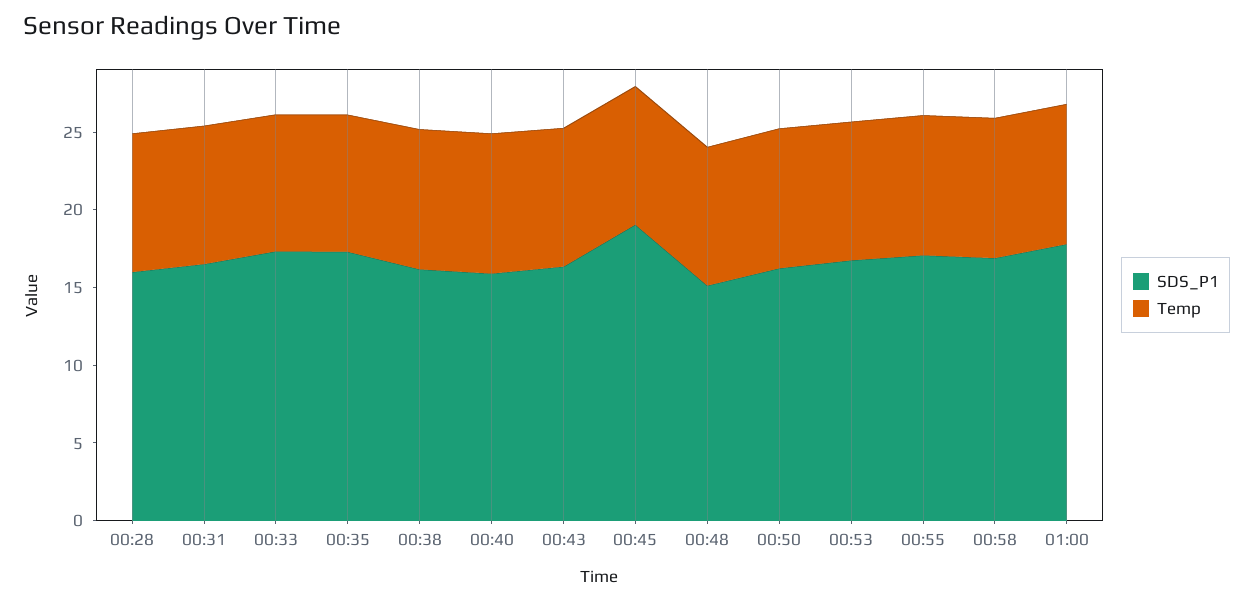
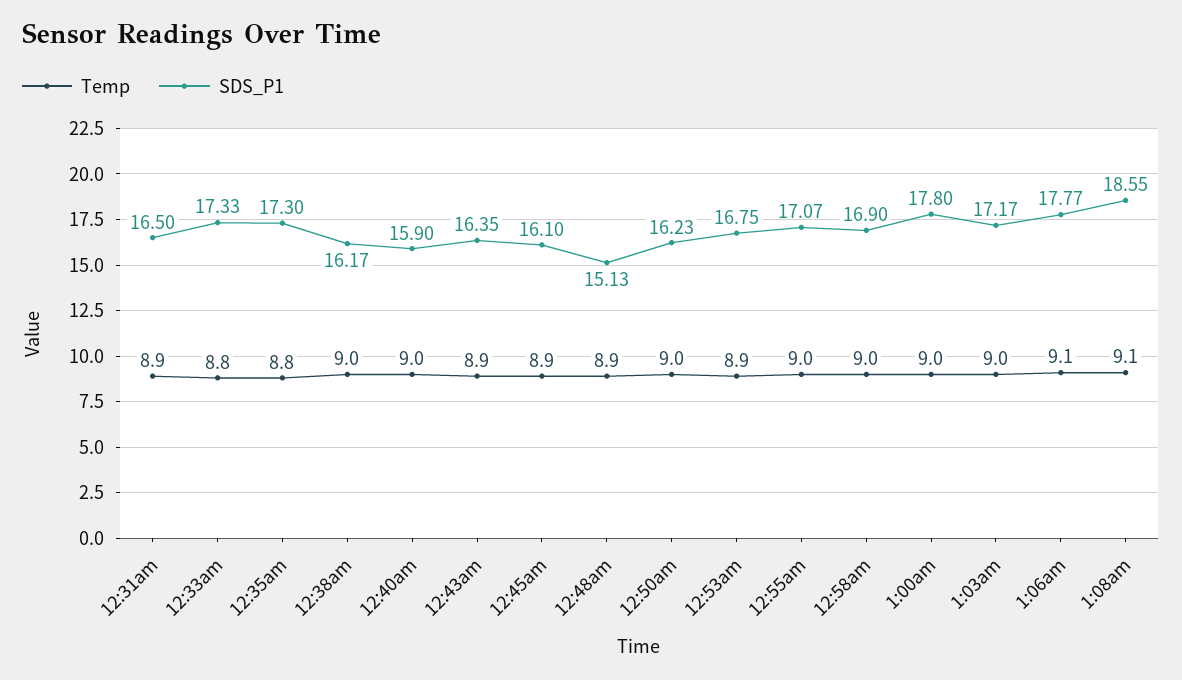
SDS_P1, 00:28: 16 -> none
Temp, 00:28: 9 -> none
SDS_P1, 00:45: 19 -> 16.1
Temp, 1:03am: none -> 9
SDS_P1, 1:03am: none -> 17.17
Temp, 1:06am: none -> 9.1
SDS_P1, 1:06am: none -> 17.77
Temp, 1:08am: none -> 9.1
SDS_P1, 1:08am: none -> 18.55

